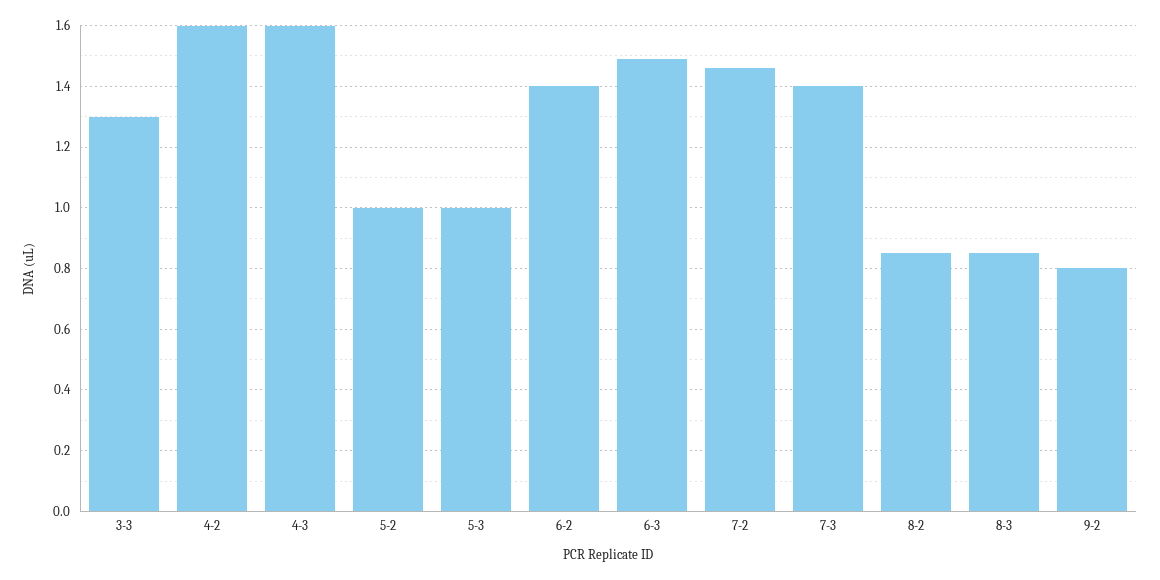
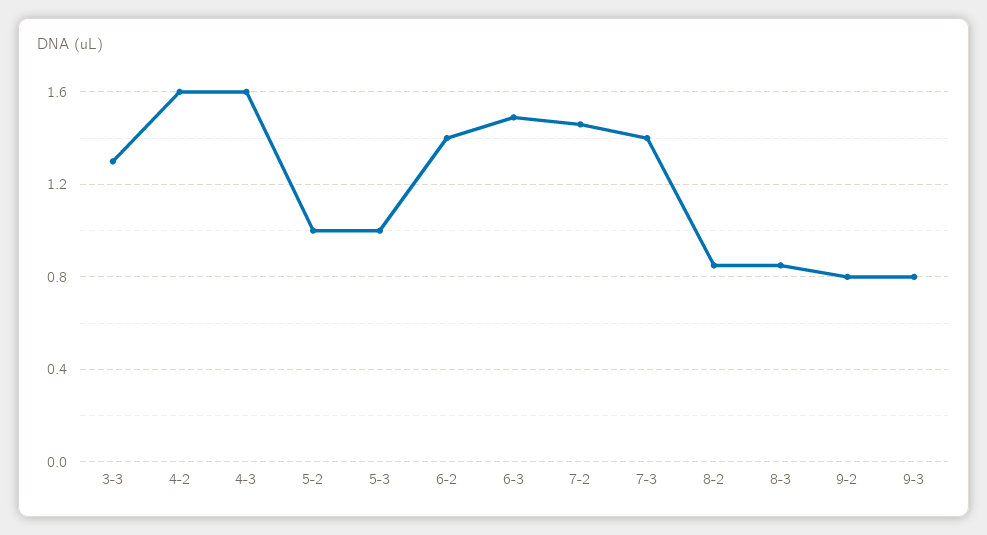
9-3: none -> 0.8

